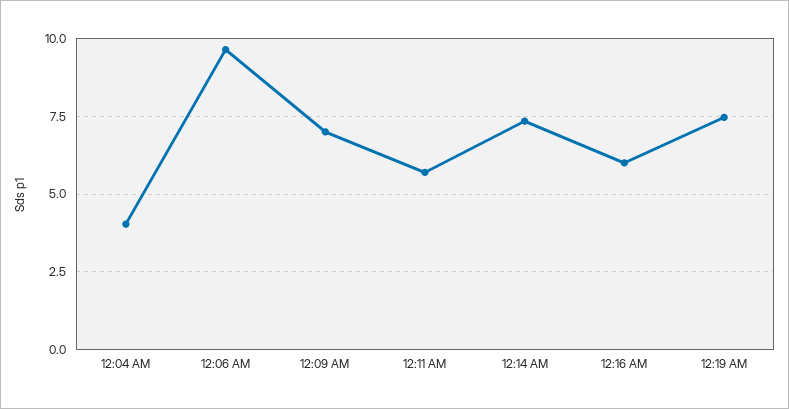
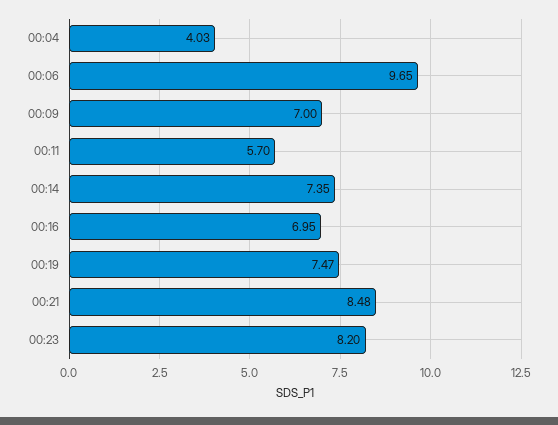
12:16 AM: 6 -> 6.95
00:21: none -> 8.48
00:23: none -> 8.2

